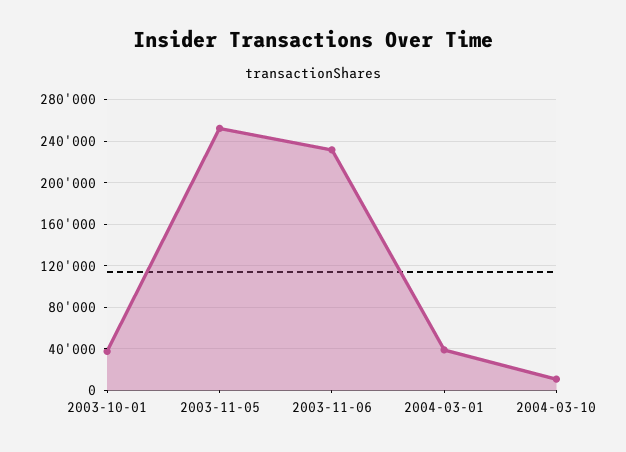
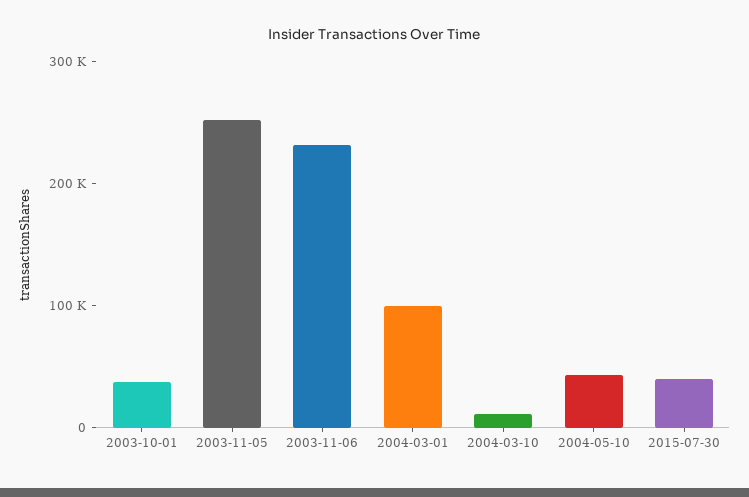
2004-03-01: 40000 -> 100000
2004-05-10: none -> 40000
2015-07-30: none -> 40000

